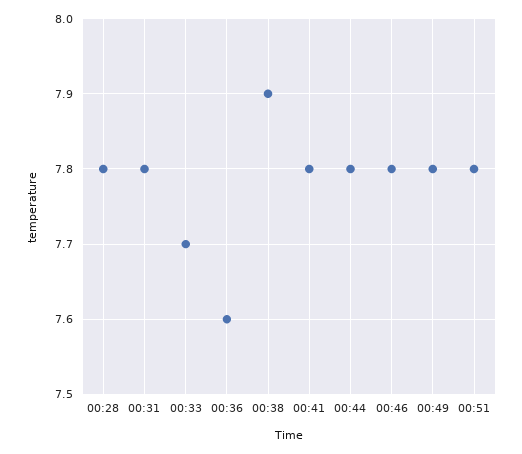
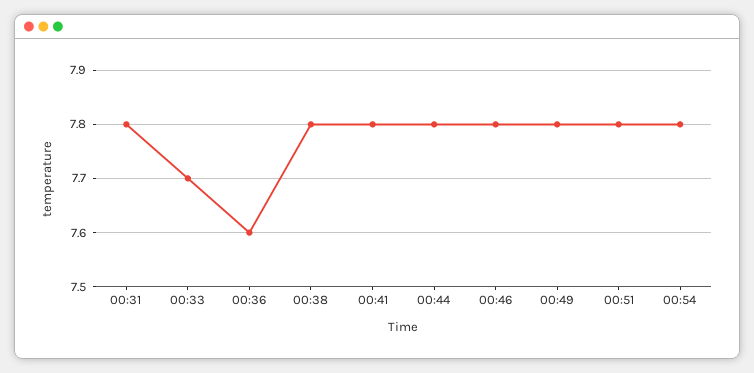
00:28: 7.8 -> none
00:38: 7.9 -> 7.8
00:54: none -> 7.8

